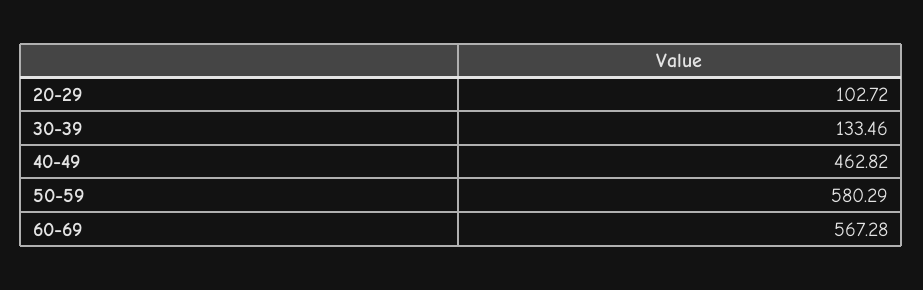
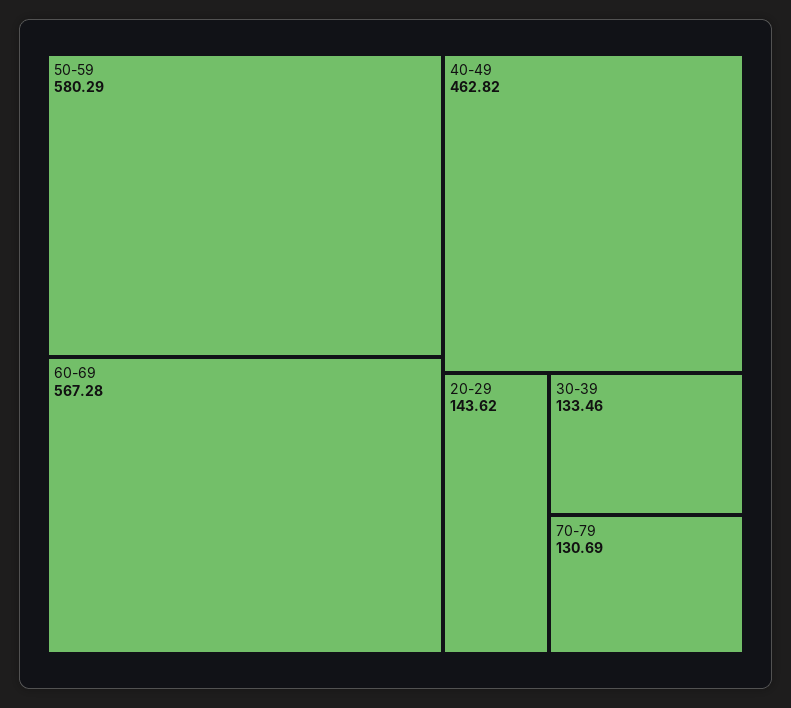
20-29: 102.72 -> 143.62
70-79: none -> 130.69

